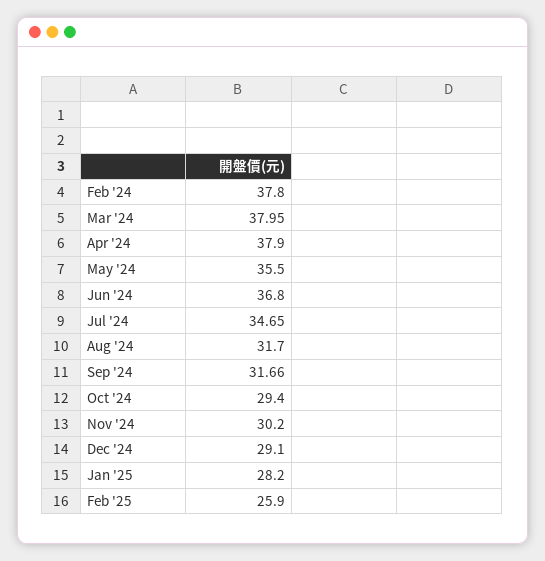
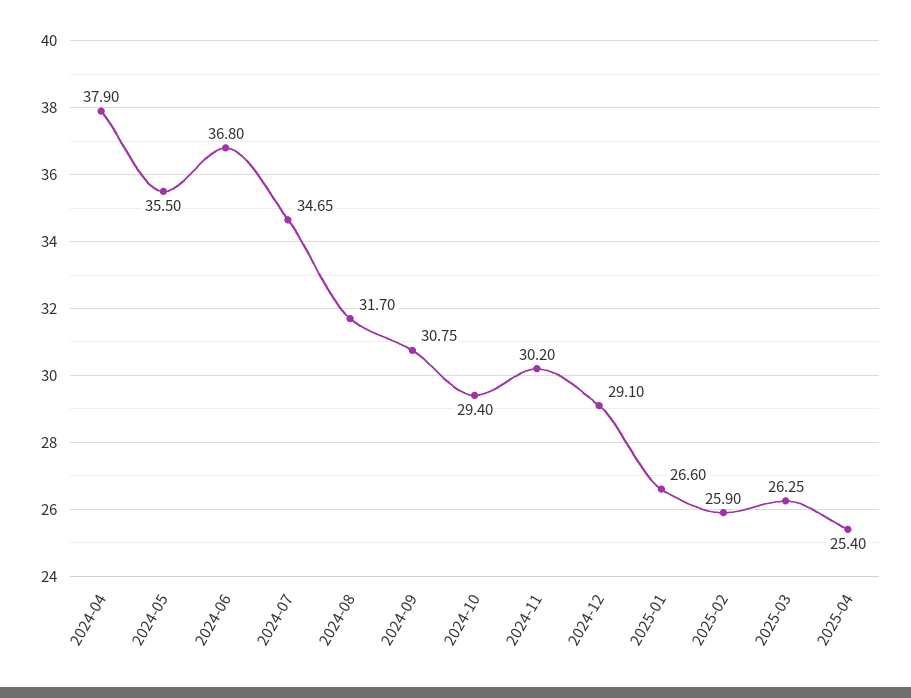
Feb '24: 37.8 -> none
Mar '24: 37.95 -> none
Sep '24: 31.66 -> 30.75
Jan '25: 28.2 -> 26.6
2025-03: none -> 26.25
2025-04: none -> 25.4

